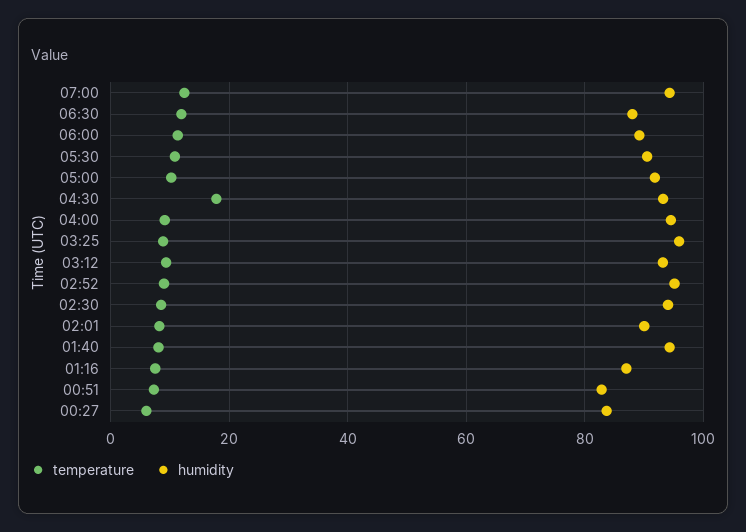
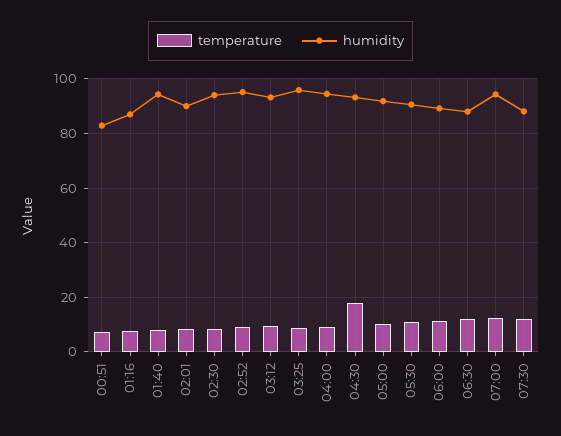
temperature, 00:27: 6 -> none
humidity, 00:27: 84 -> none
temperature, 07:30: none -> 12.5
humidity, 07:30: none -> 87.5

